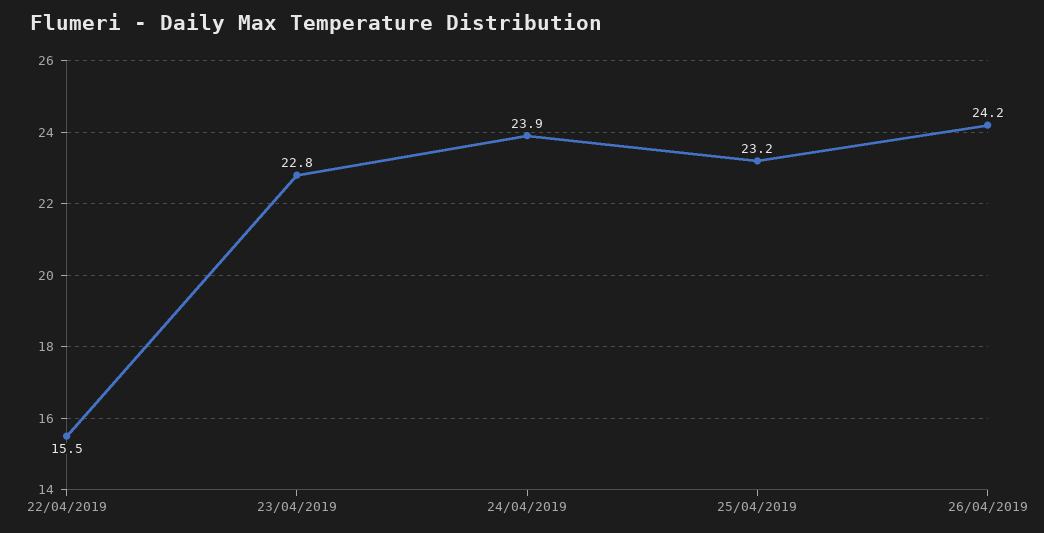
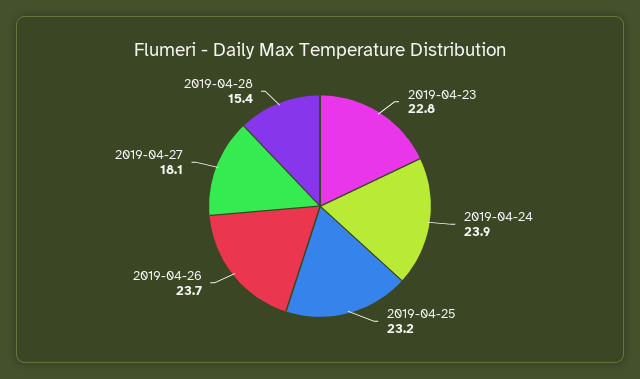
22/04/2019: 15.5 -> none
26/04/2019: 24.2 -> 23.7
2019-04-27: none -> 18.1
2019-04-28: none -> 15.4

